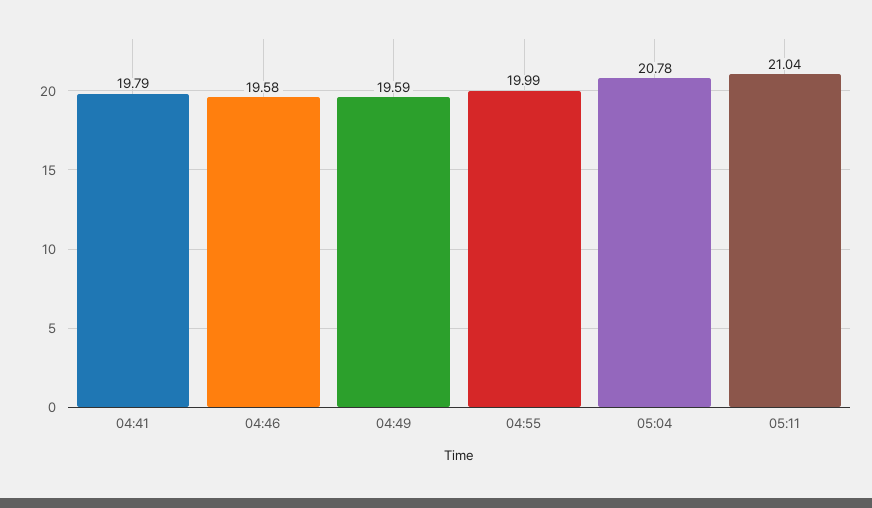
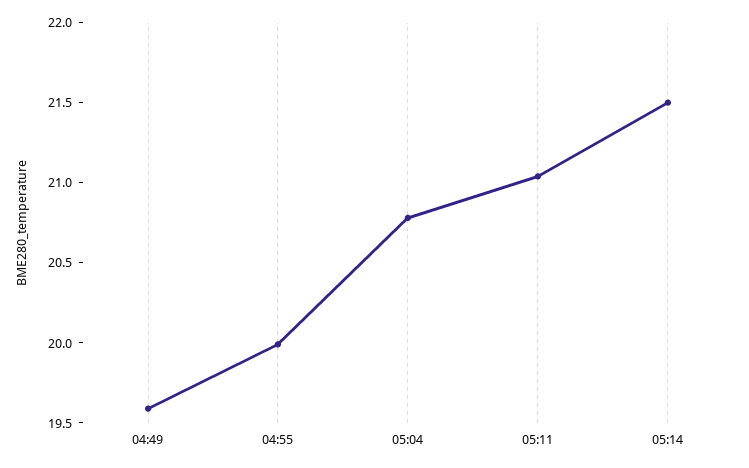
04:41: 19.79 -> none
04:46: 19.58 -> none
05:14: none -> 21.5

